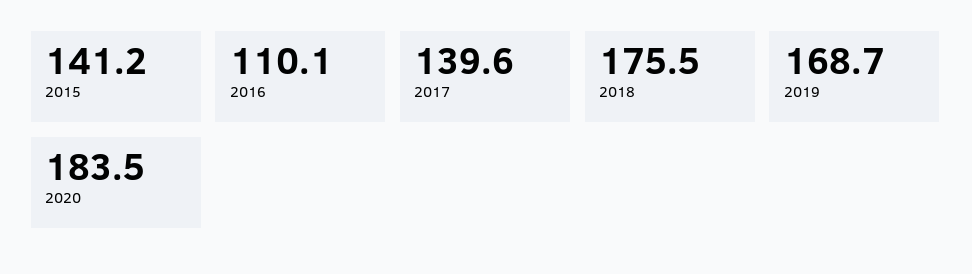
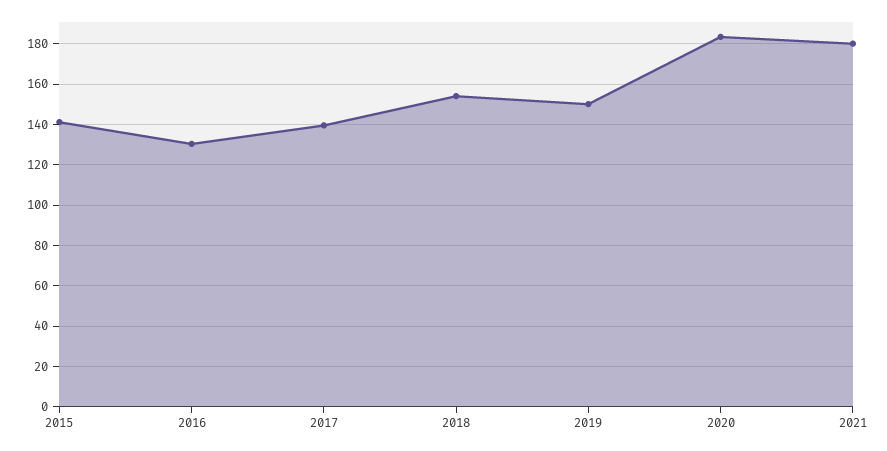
2016: 110.1 -> 130
2018: 175.5 -> 155
2019: 168.7 -> 150
2021: none -> 180

